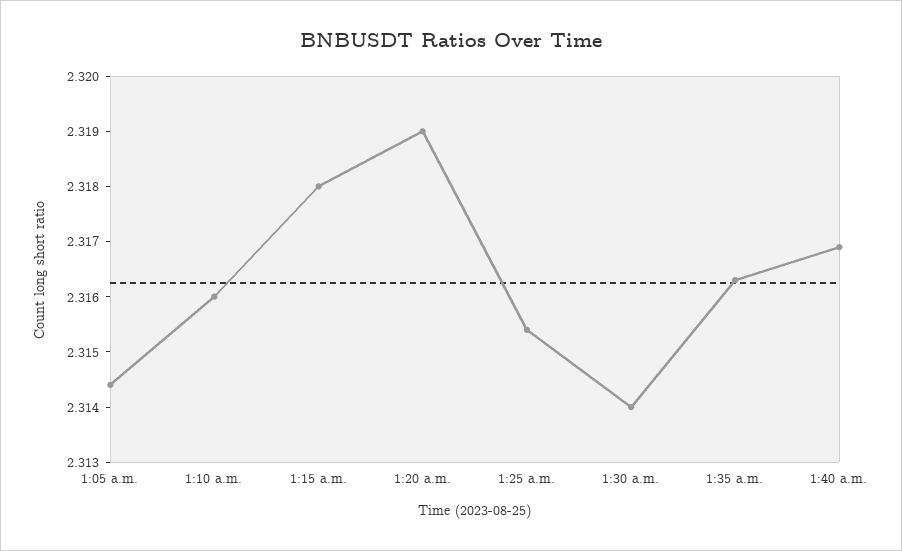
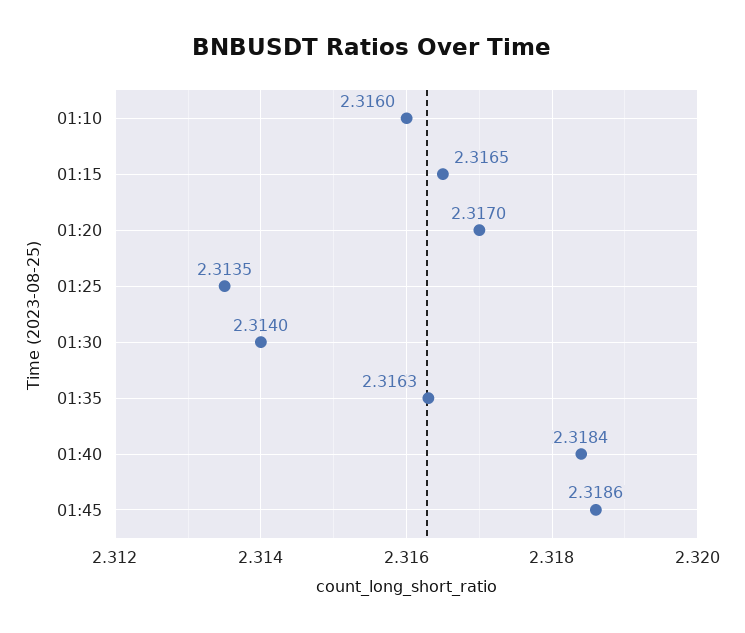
1:05 a.m.: 2.3145 -> none
1:15 a.m.: 2.318 -> 2.3165
1:20 a.m.: 2.319 -> 2.317
1:25 a.m.: 2.3155 -> 2.3135
1:40 a.m.: 2.317 -> 2.3184
01:45: none -> 2.3186

